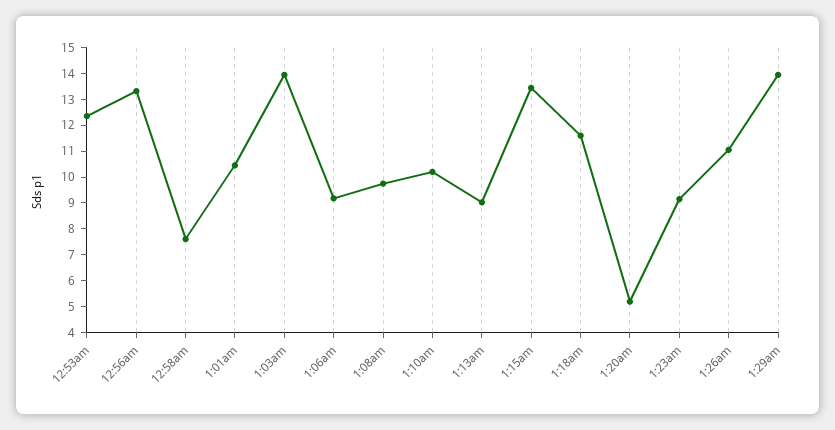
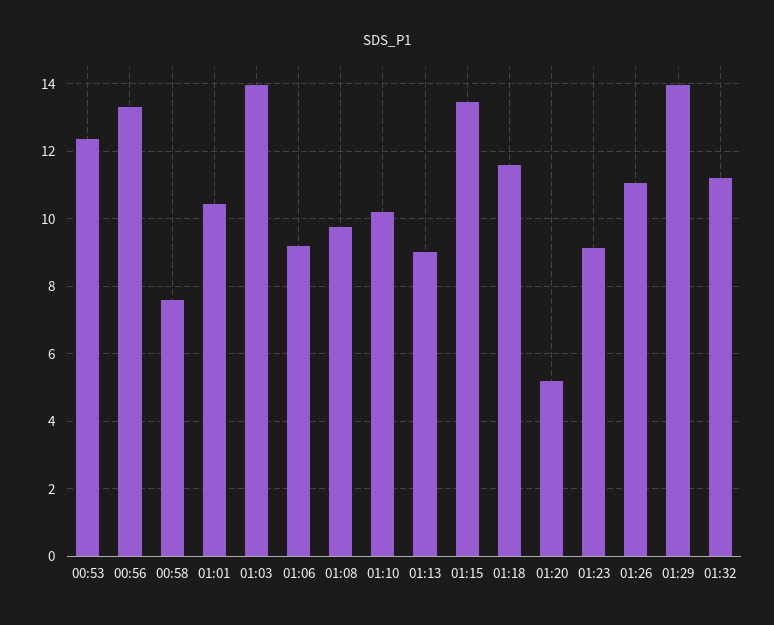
01:32: none -> 11.2

